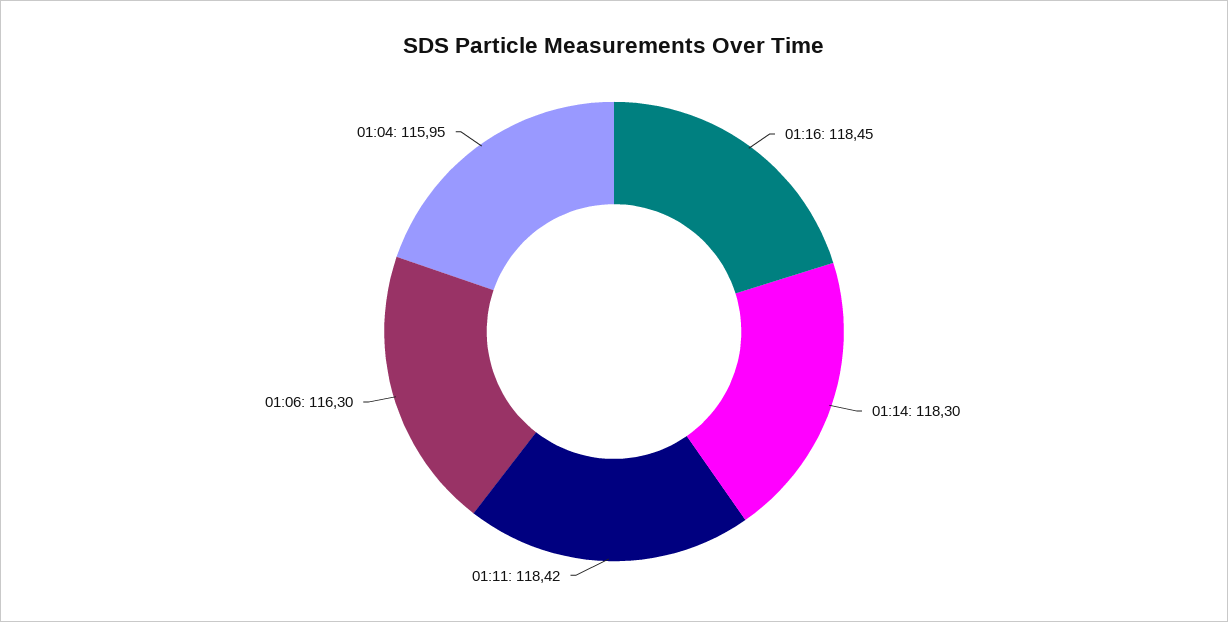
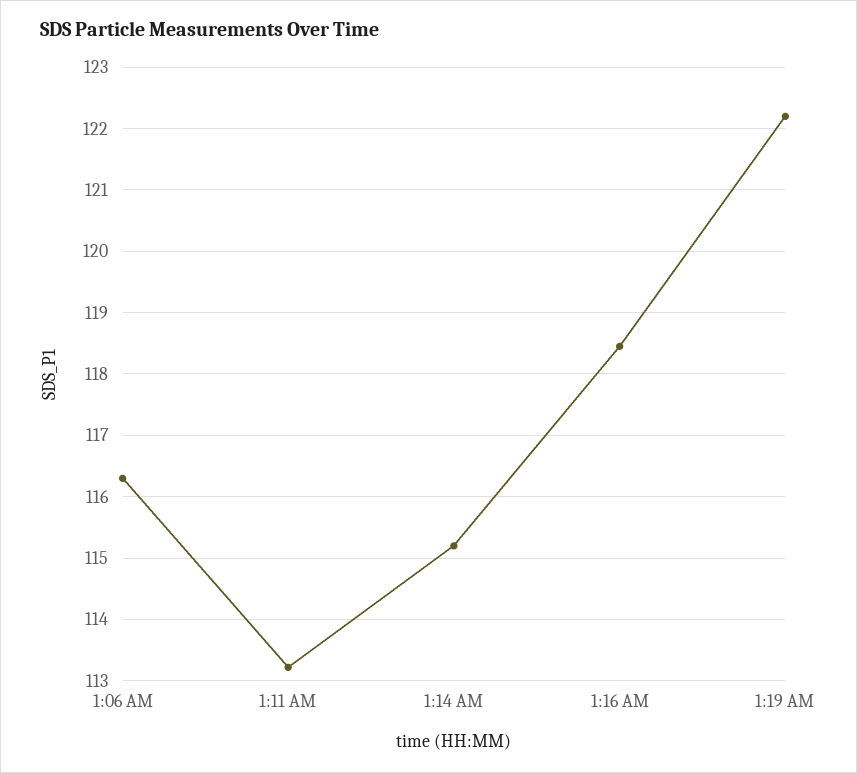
01:14: 118.3 -> 115.2
01:11: 118.42 -> 113.2
01:04: 115.95 -> none
1:19 AM: none -> 122.2

